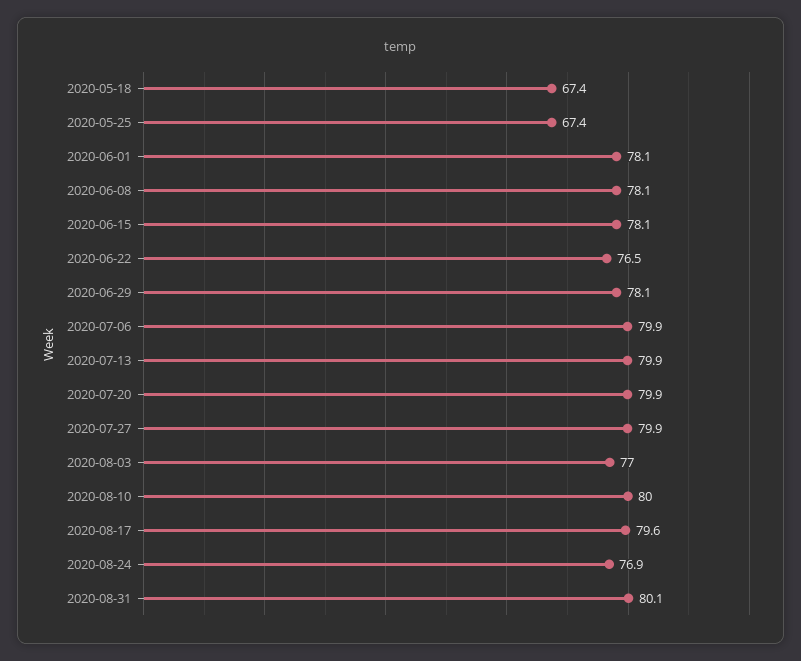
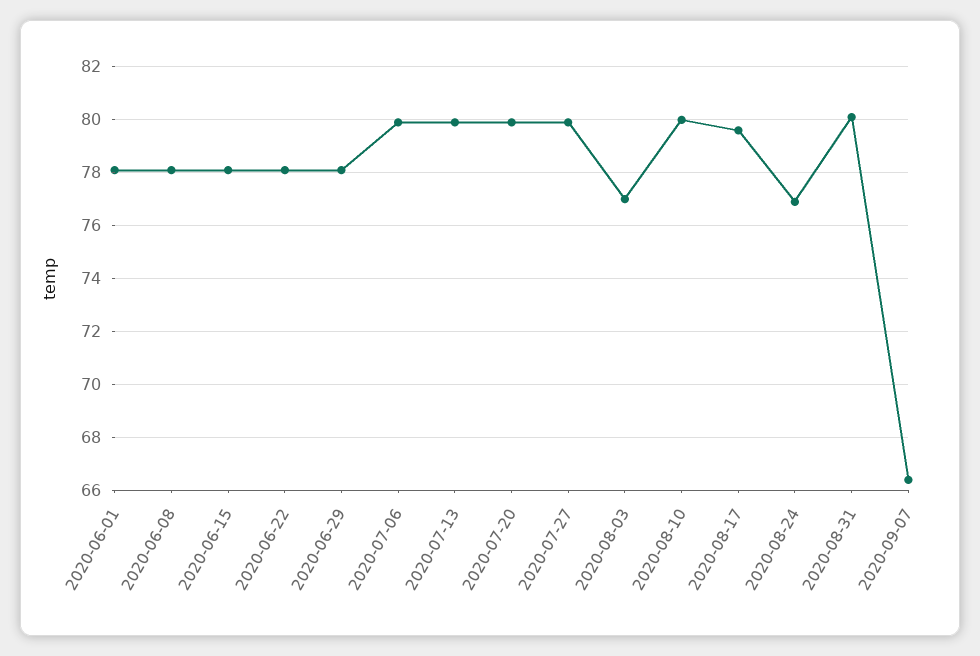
2020-05-18: 67.4 -> none
2020-05-25: 67.4 -> none
2020-06-22: 76.5 -> 78
2020-09-07: none -> 66.5

